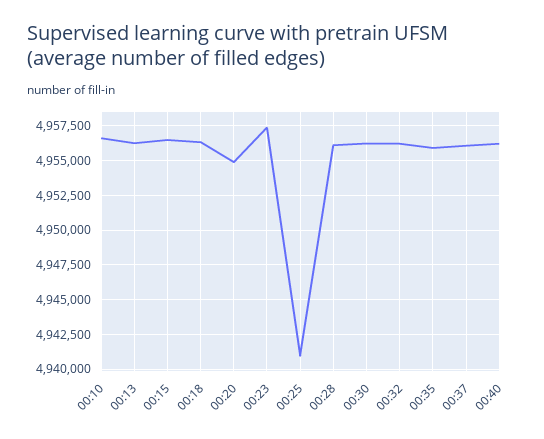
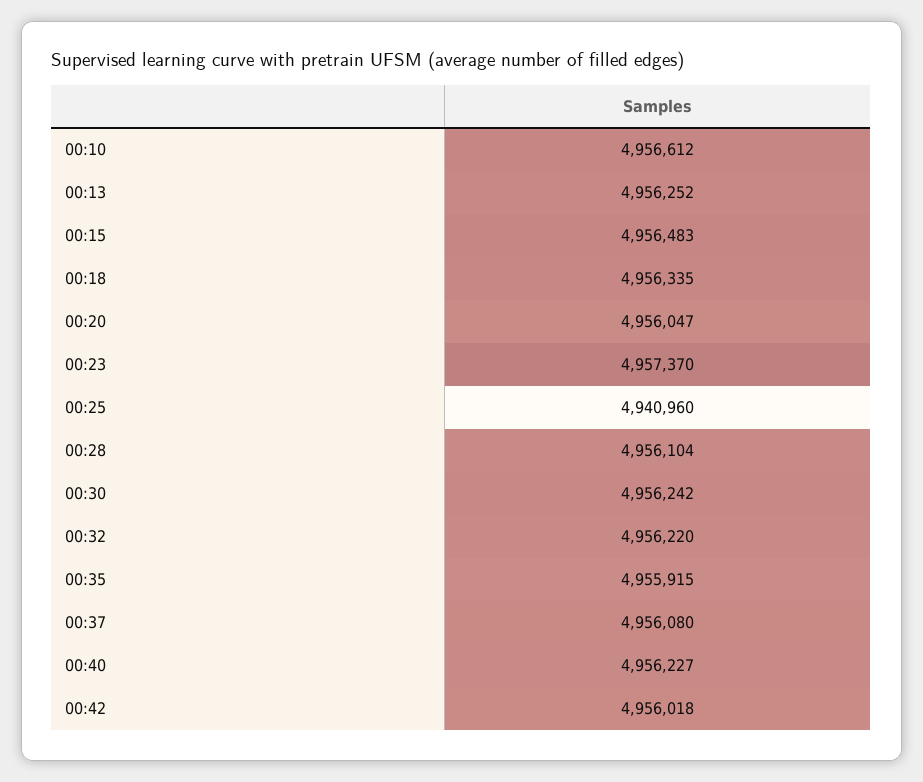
00:20: 4955000 -> 4956047
00:42: none -> 4956018

